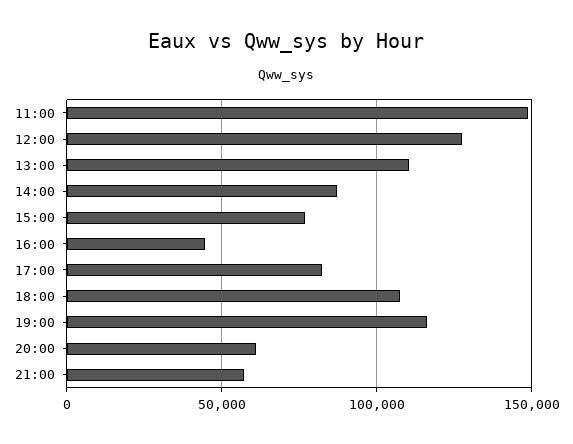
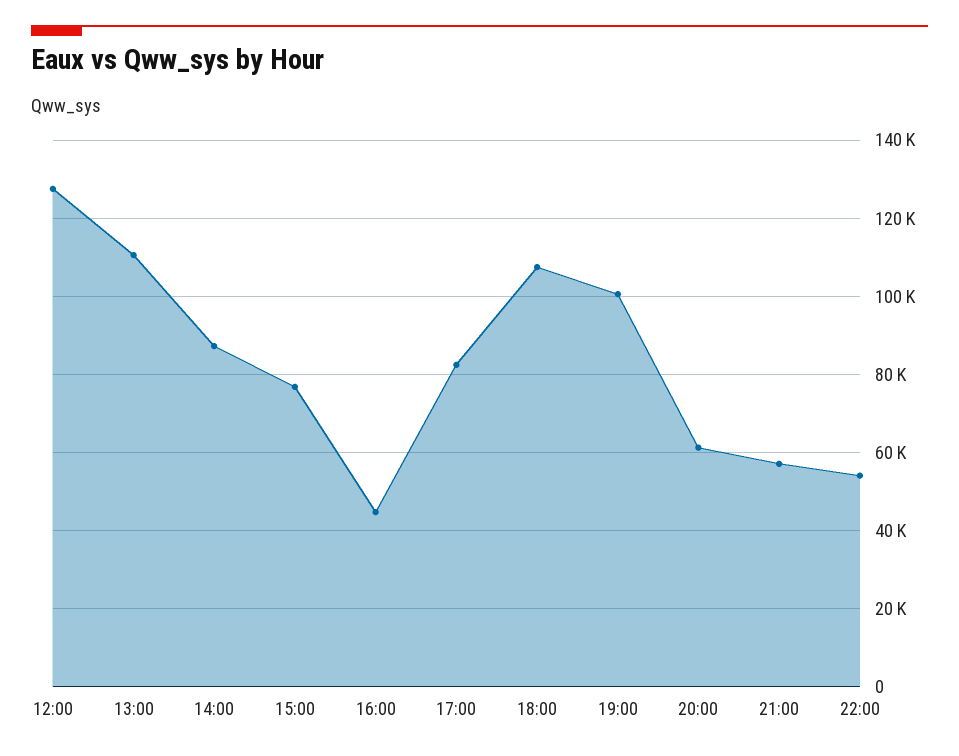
11:00: 150000 -> none
19:00: 115000 -> 100000
22:00: none -> 54000

